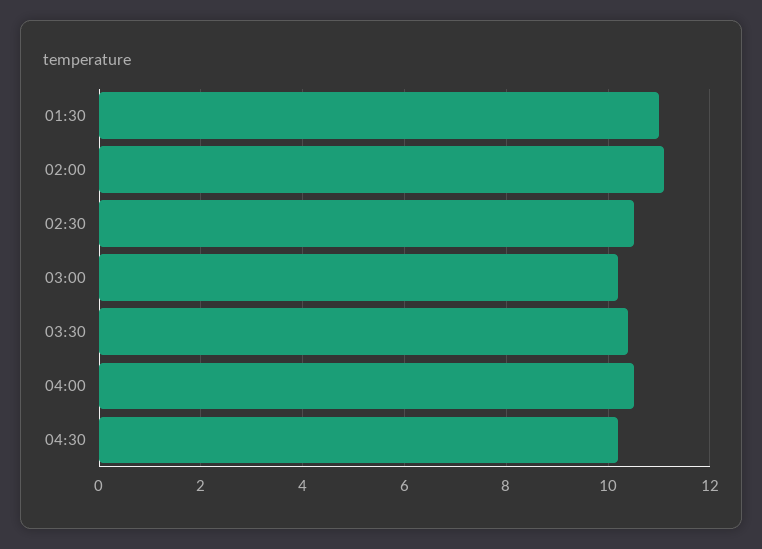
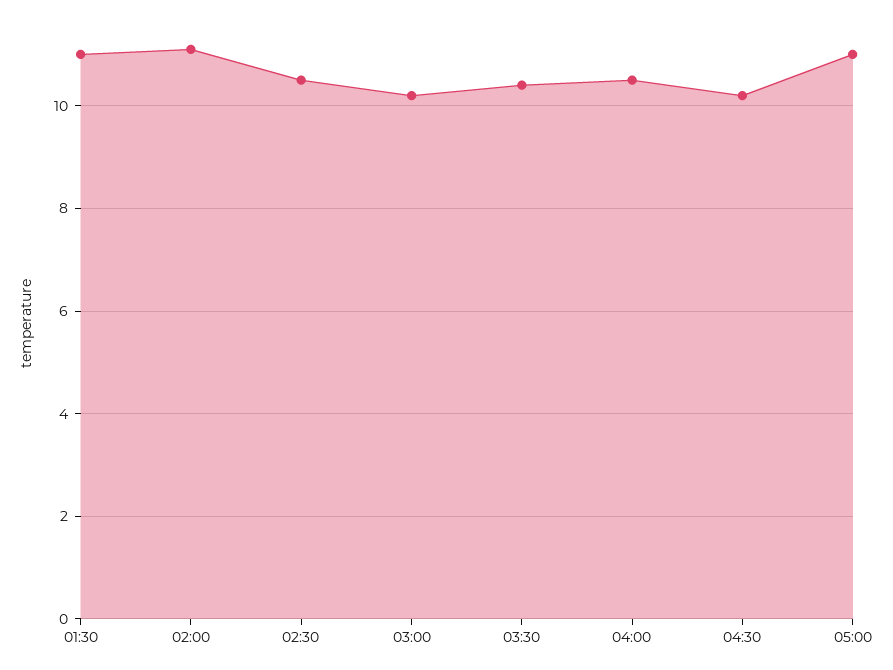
05:00: none -> 11

